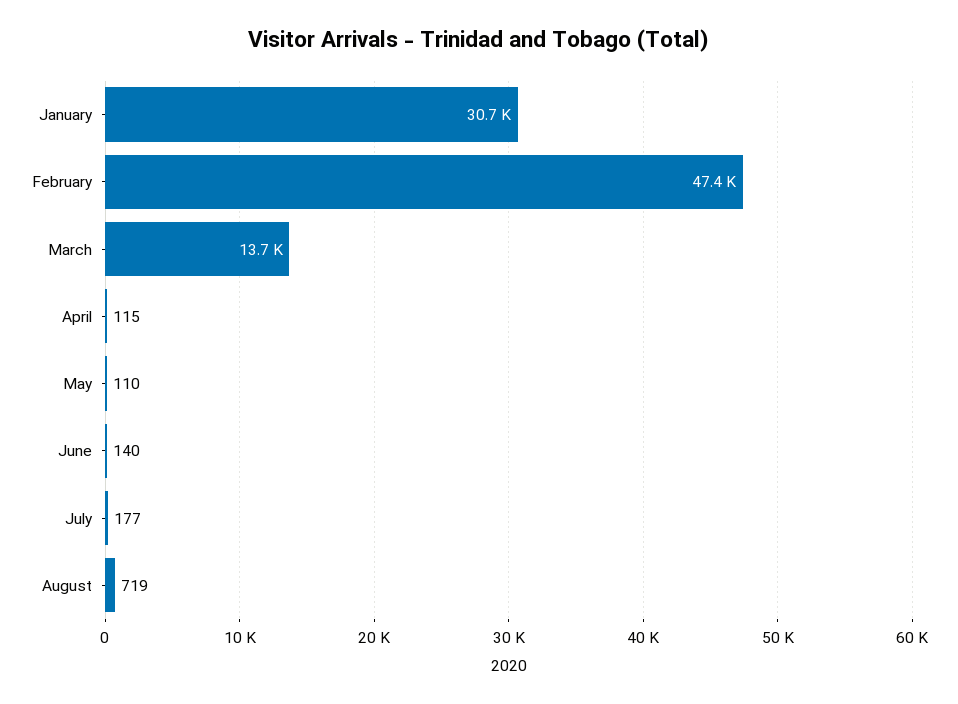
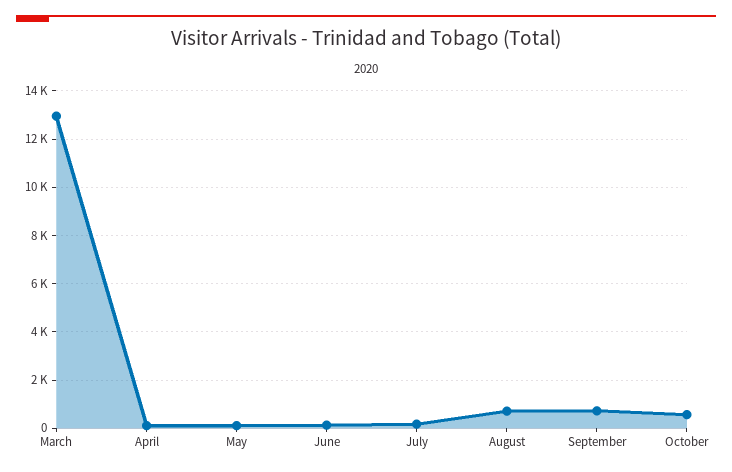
January: 30700 -> none
February: 47400 -> none
March: 13700 -> 13000
September: none -> 750
October: none -> 500

